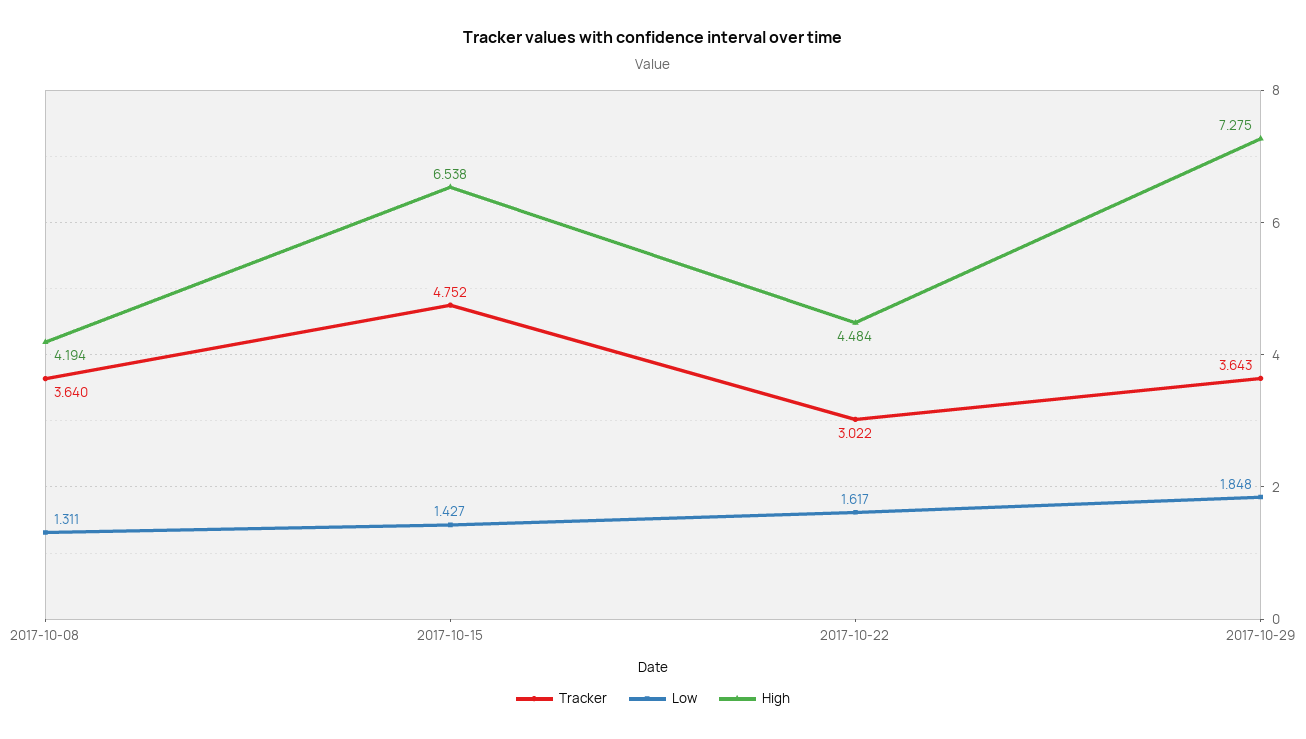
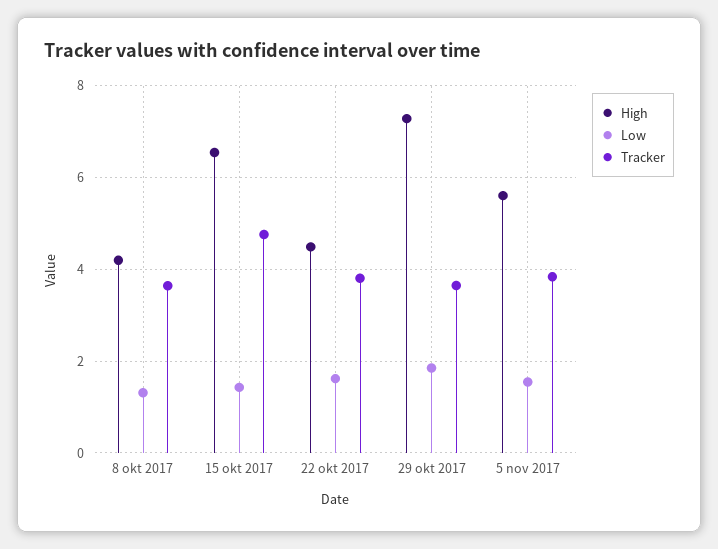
Tracker, 2017-10-22: 3.022 -> 3.8
High, 5 nov 2017: none -> 5.6
Low, 5 nov 2017: none -> 1.6
Tracker, 5 nov 2017: none -> 3.8

